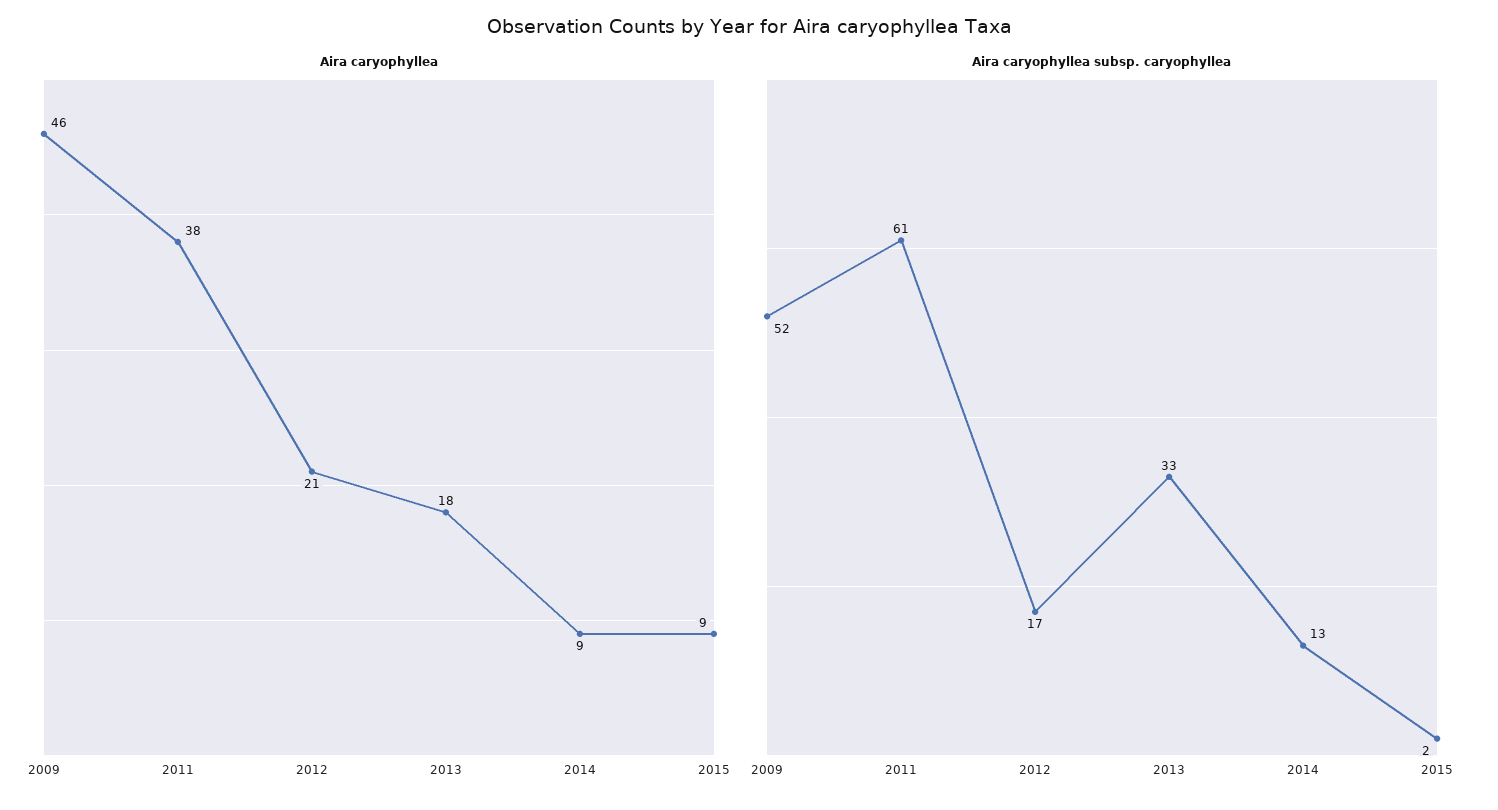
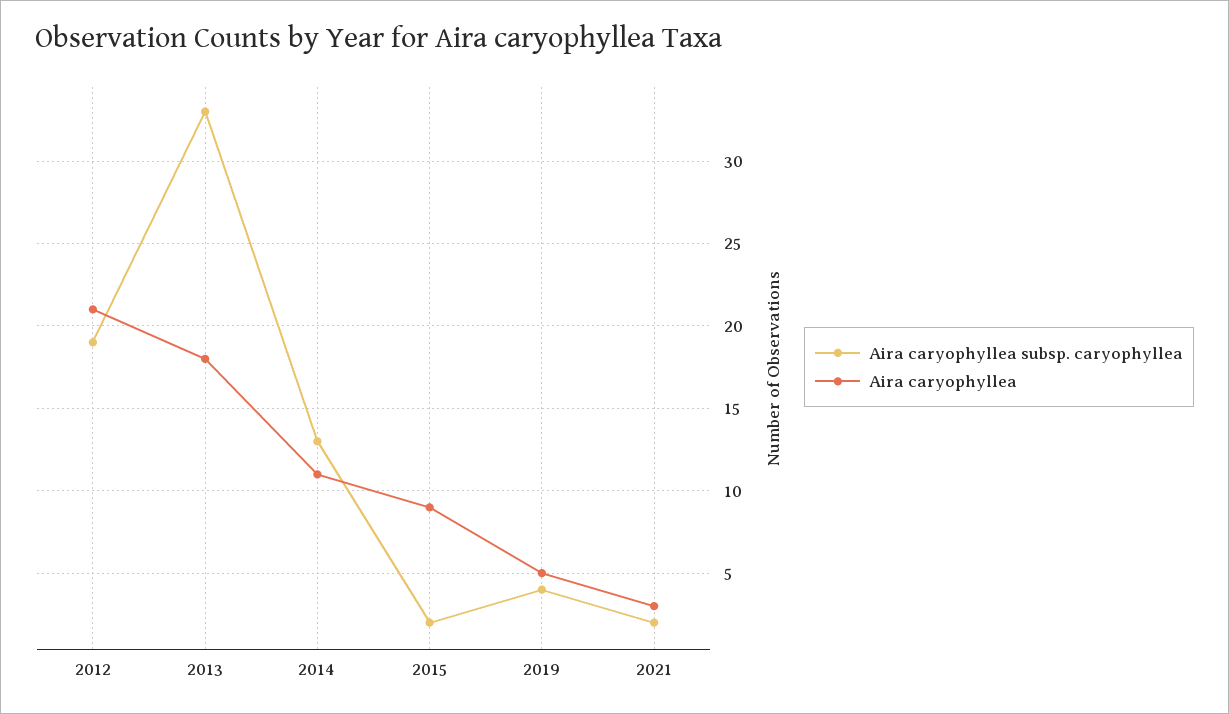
Aira caryophyllea, 2009: 46 -> none
Aira caryophyllea, 2011: 38 -> none
Aira caryophyllea, 2014: 9 -> 11
Aira caryophyllea subsp. caryophyllea, 2009: 52 -> none
Aira caryophyllea subsp. caryophyllea, 2011: 61 -> none
Aira caryophyllea subsp. caryophyllea, 2012: 17 -> 19
Aira caryophyllea subsp. caryophyllea, 2019: none -> 4
Aira caryophyllea, 2019: none -> 5
Aira caryophyllea subsp. caryophyllea, 2021: none -> 2
Aira caryophyllea, 2021: none -> 3

